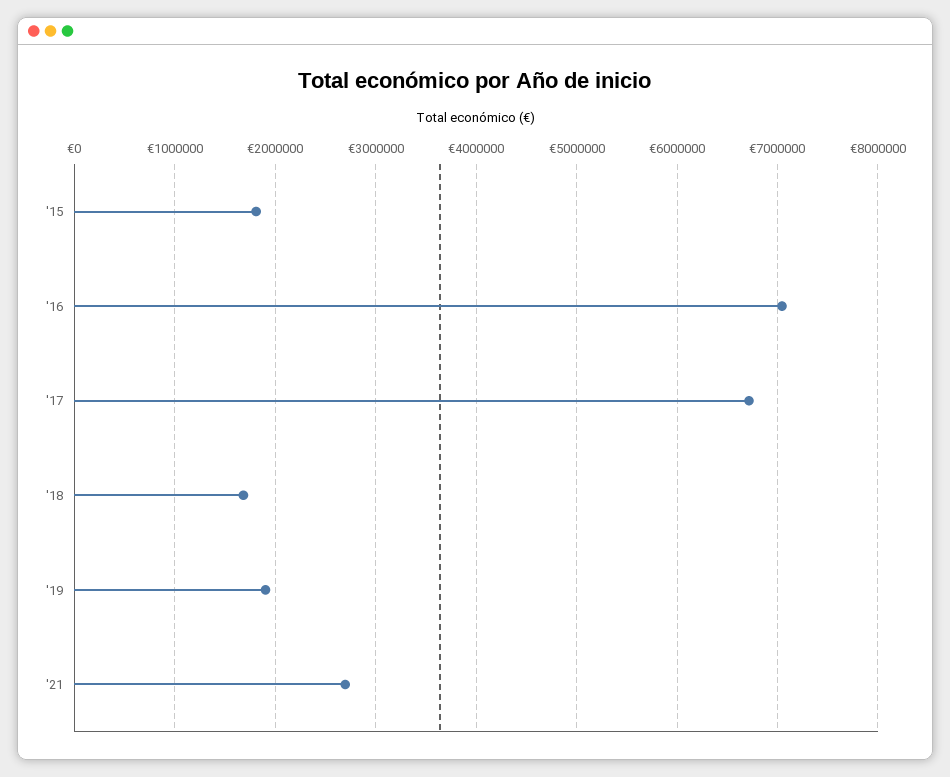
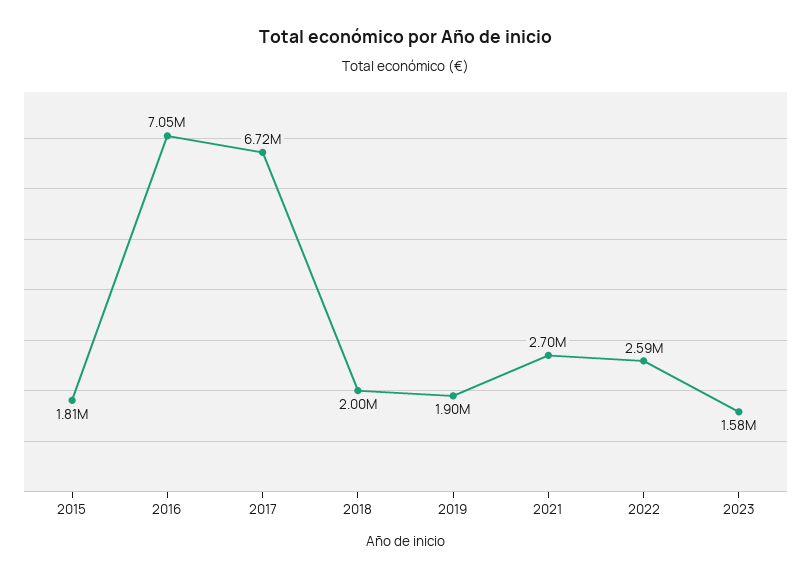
'18: 1700000 -> 2000000
2022: none -> 2590000
2023: none -> 1580000

